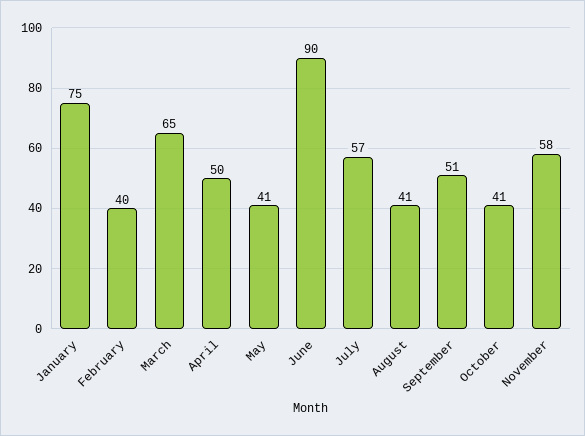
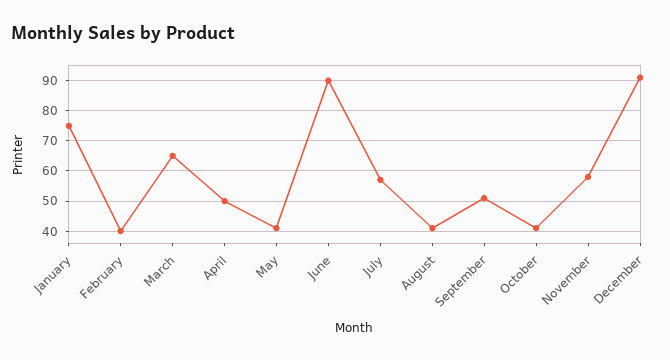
December: none -> 90

